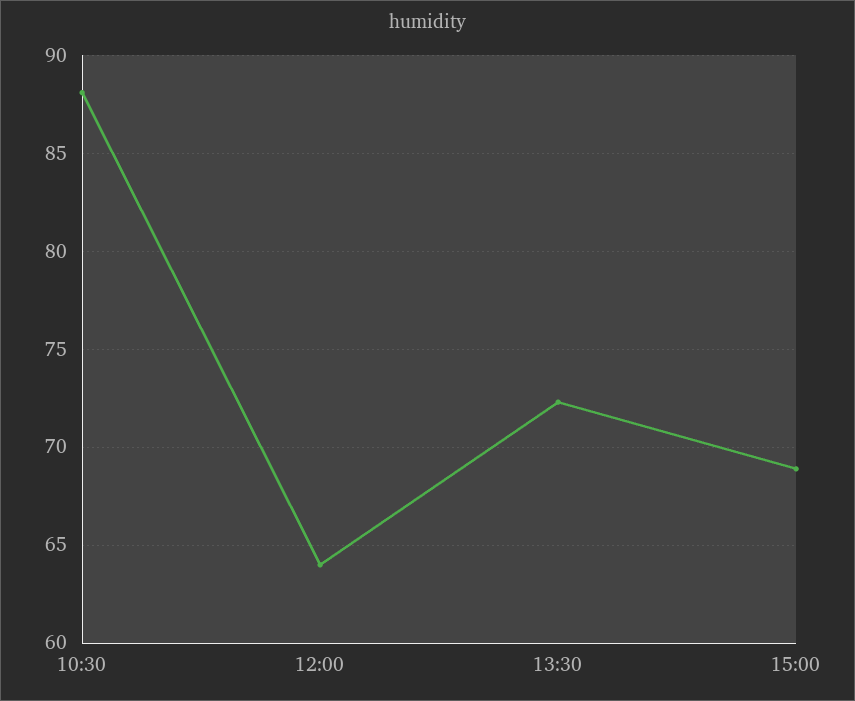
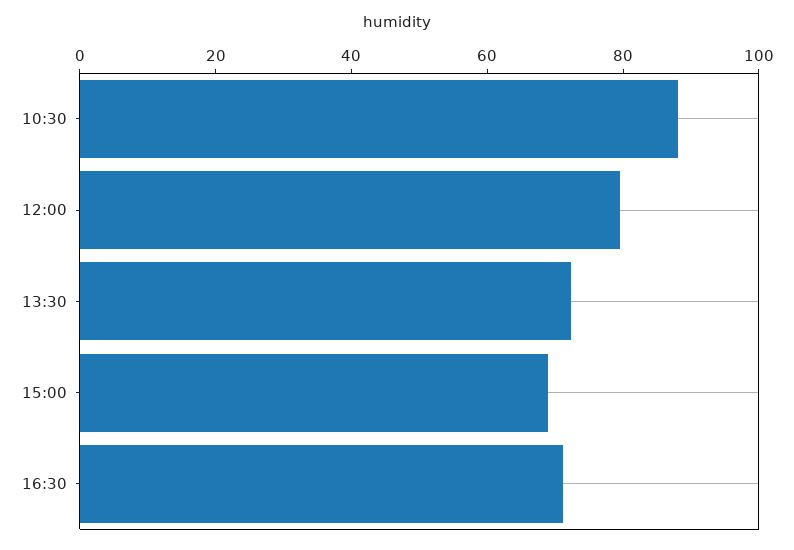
12:00: 64 -> 80
16:30: none -> 70

